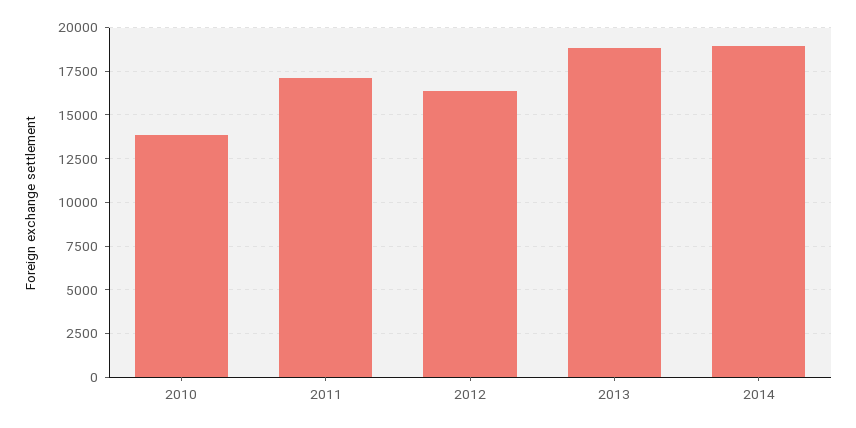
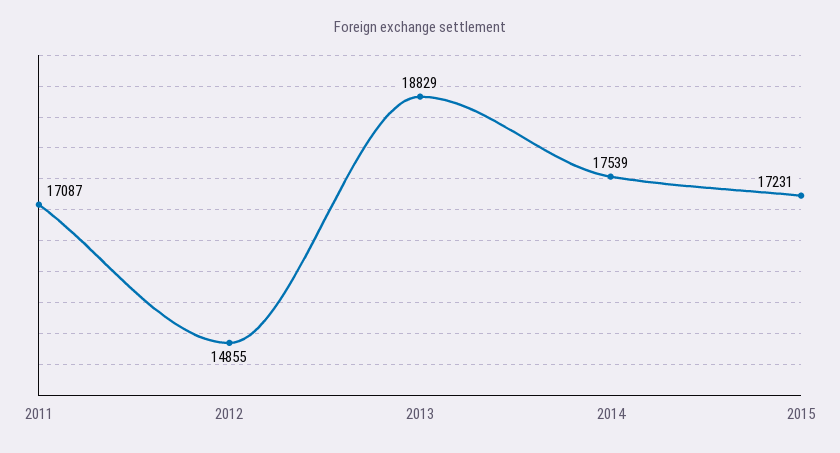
2010: 14000 -> none
2012: 16500 -> 14855
2014: 19000 -> 17539
2015: none -> 17231

